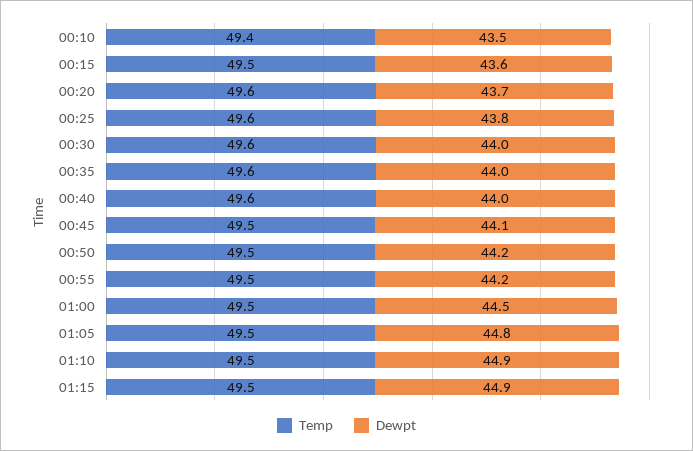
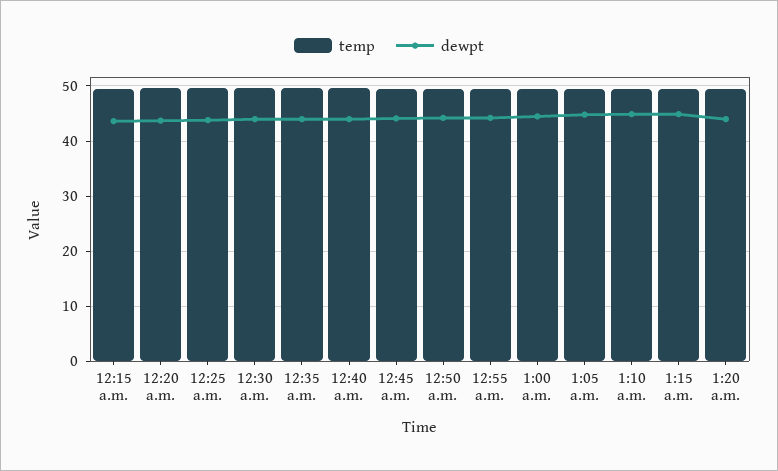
Temp, 00:10: 49.4 -> none
Dewpt, 00:10: 43.5 -> none
Temp, 1:20 a.m.: none -> 50
Dewpt, 1:20 a.m.: none -> 44

